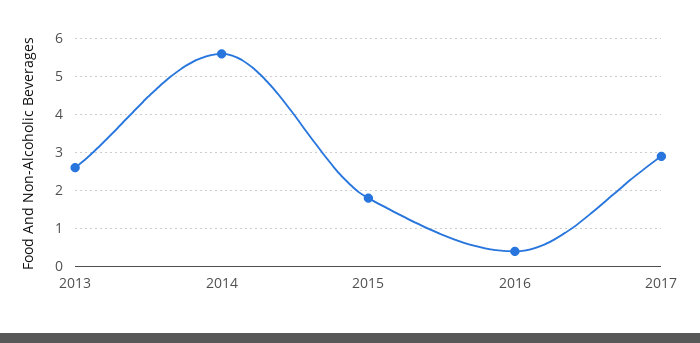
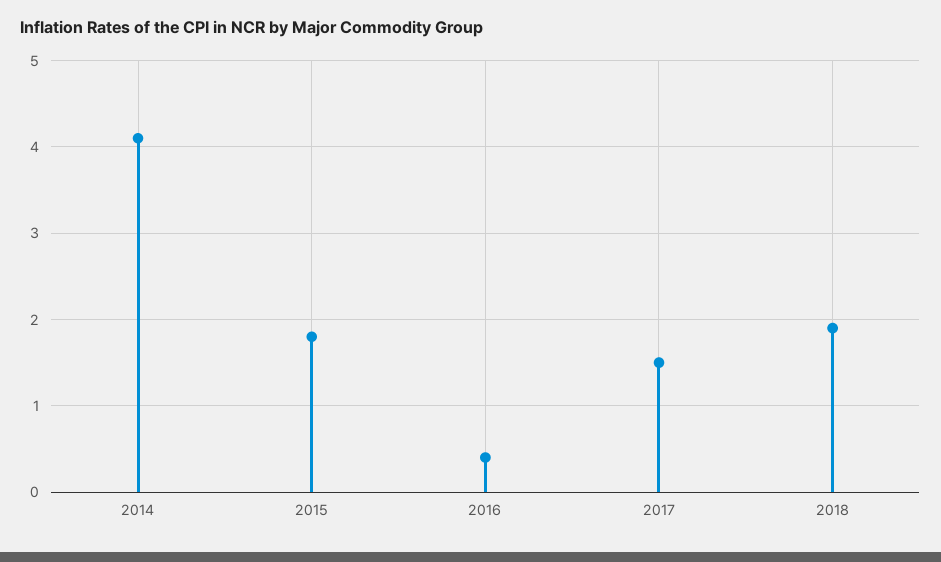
2013: 2.5 -> none
2014: 5.5 -> 4.1
2017: 3 -> 1.5
2018: none -> 1.9

